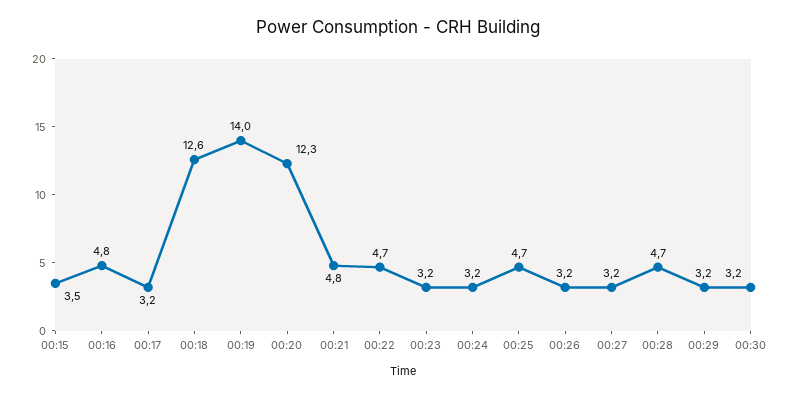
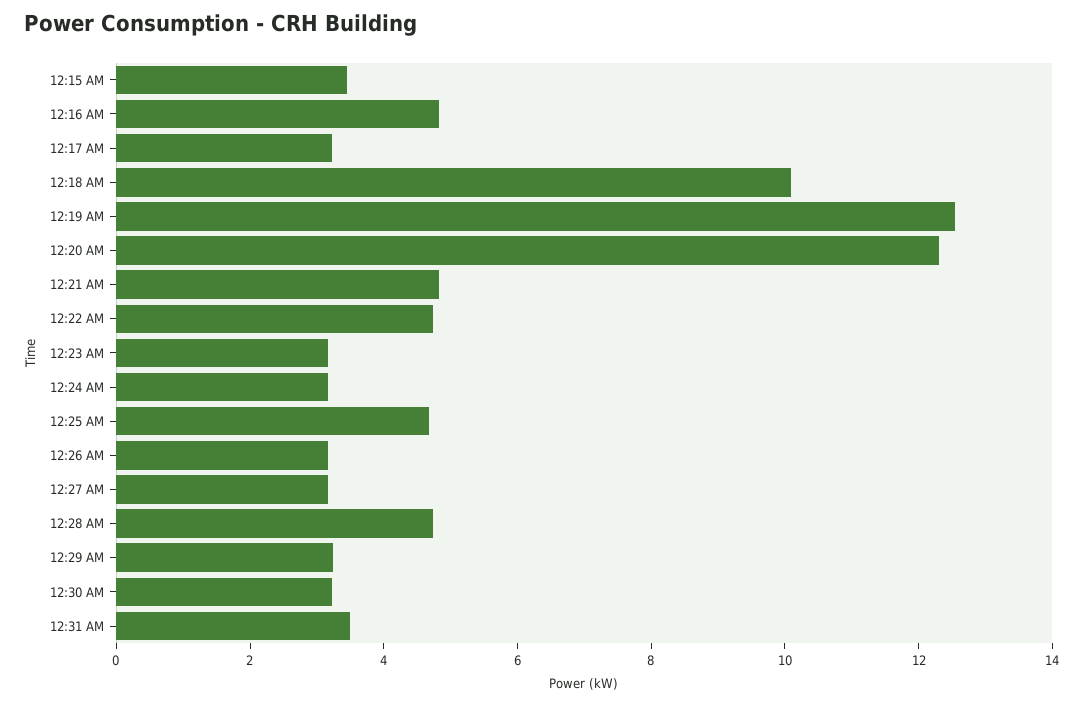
00:18: 12.6 -> 10
00:19: 14 -> 12.5
12:31 AM: none -> 3.5

